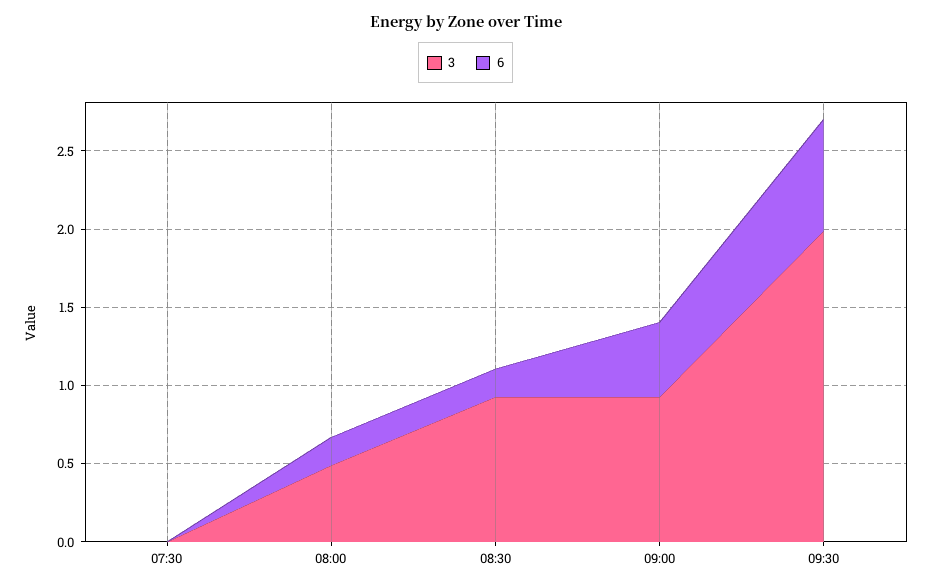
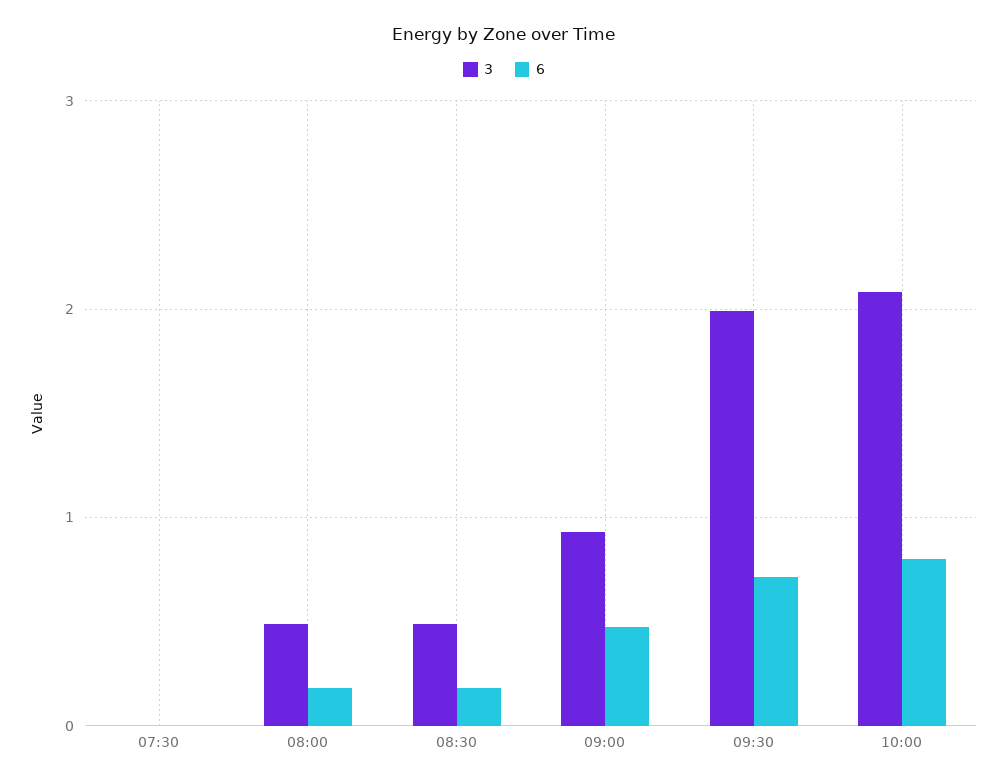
3, 08:30: 0.9 -> 0.5
3, 10:00: none -> 2.1
6, 10:00: none -> 0.8

